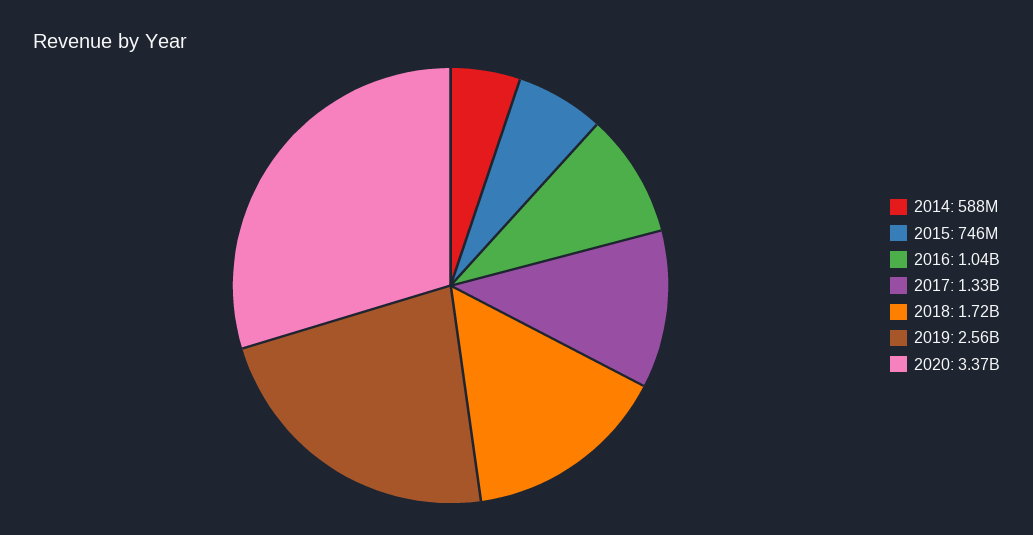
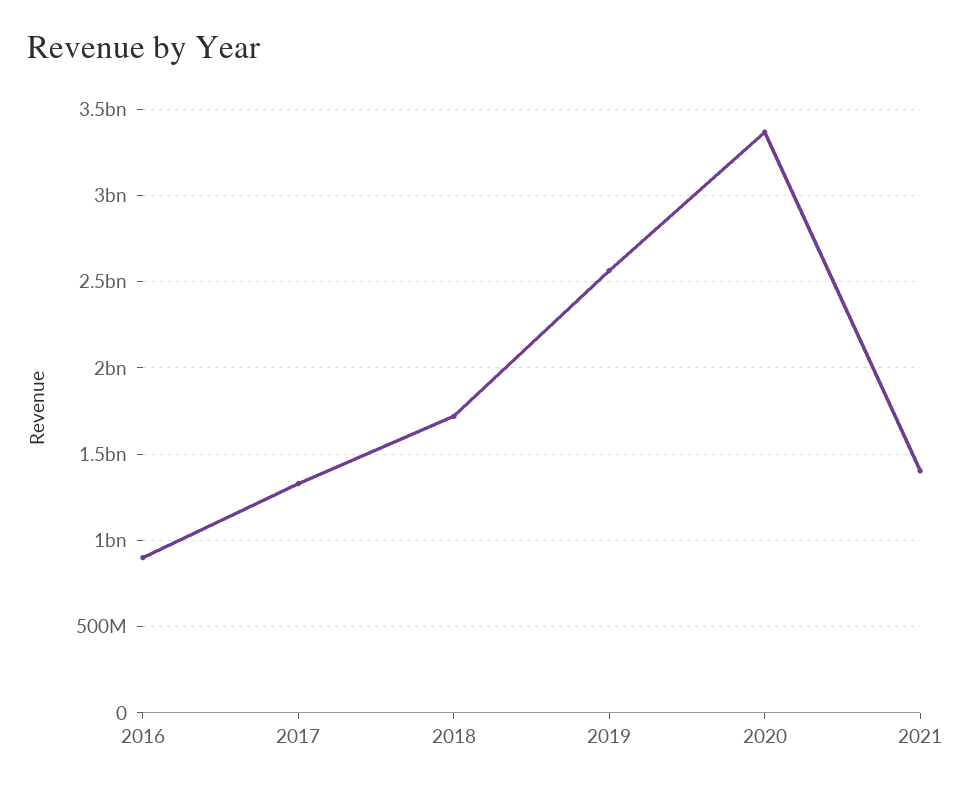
2014: 588000000 -> none
2015: 746000000 -> none
2016: 1040000000 -> 900000000
2021: none -> 1400000000

